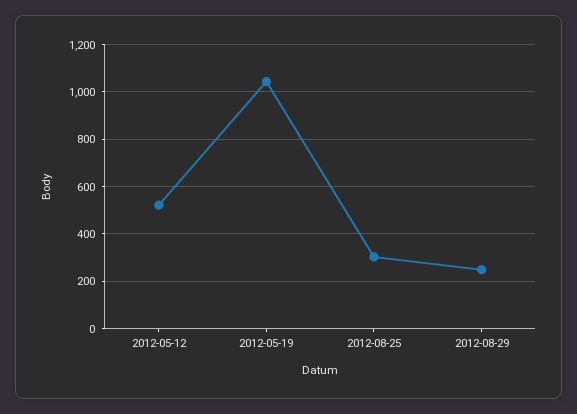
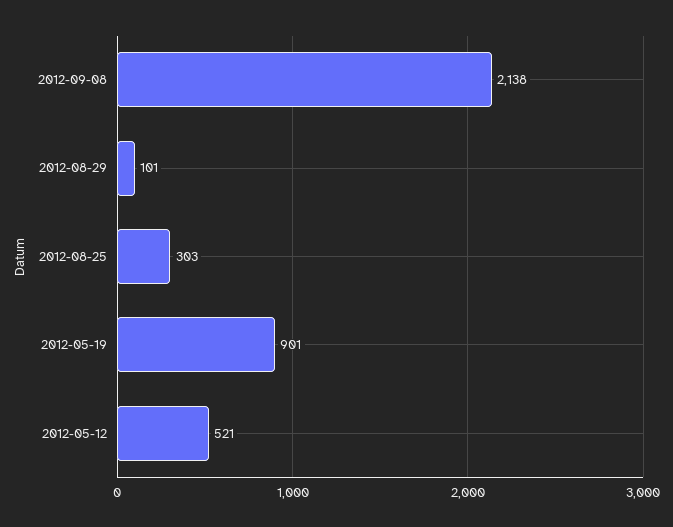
2012-05-19: 1050 -> 901
2012-08-29: 250 -> 101
2012-09-08: none -> 2138

